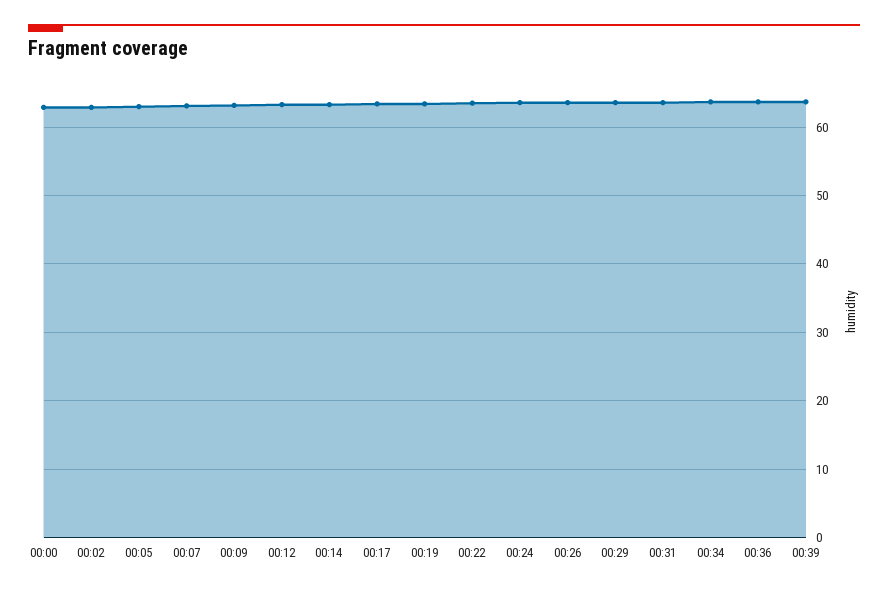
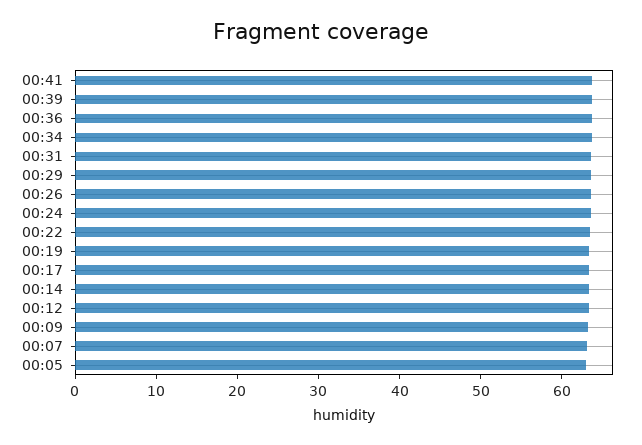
00:00: 63 -> none
00:02: 63 -> none
00:41: none -> 64

